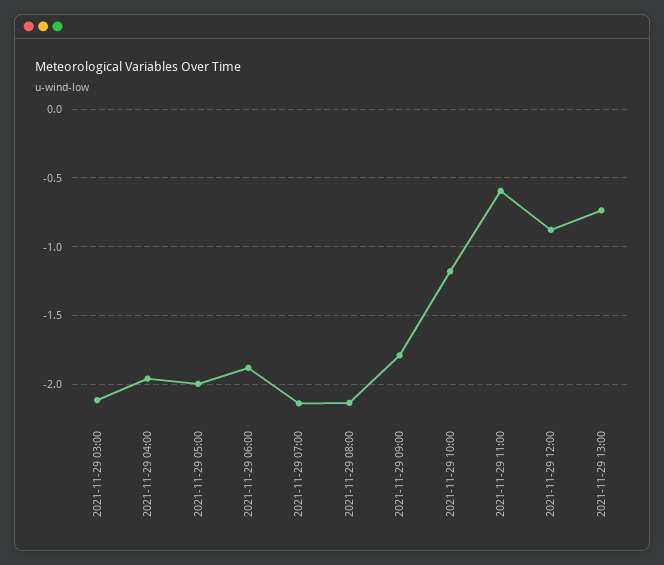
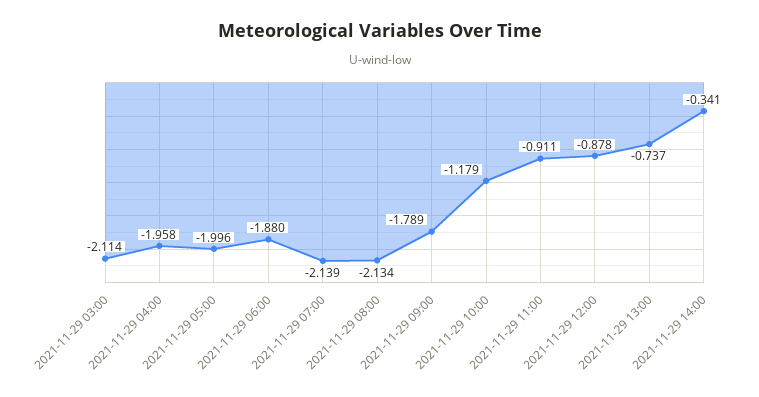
2021-11-29 11:00: -0.6 -> -0.911
2021-11-29 14:00: none -> -0.341

